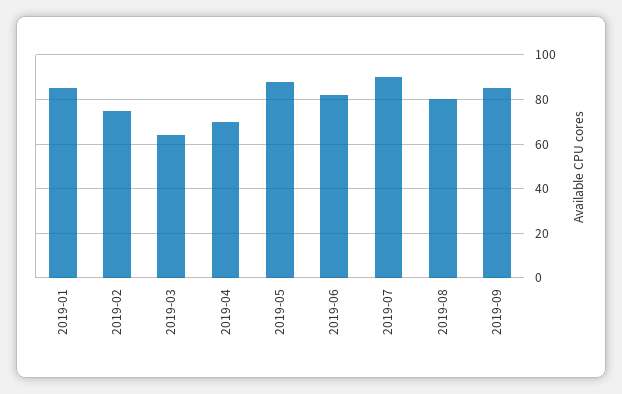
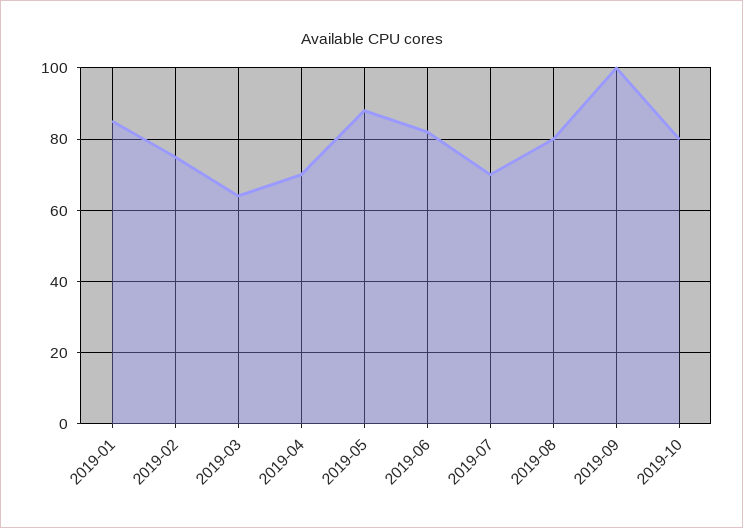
2019-07: 90 -> 70
2019-09: 85 -> 100
2019-10: none -> 80

